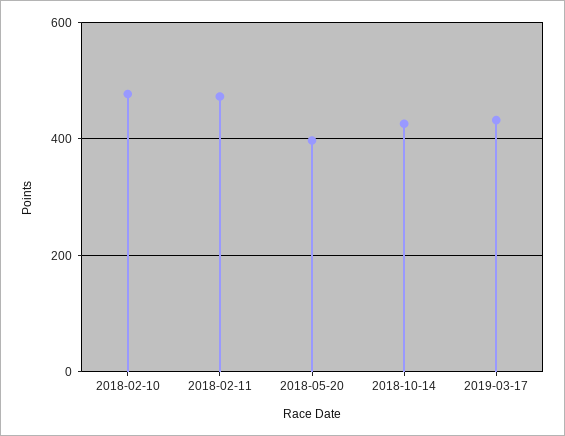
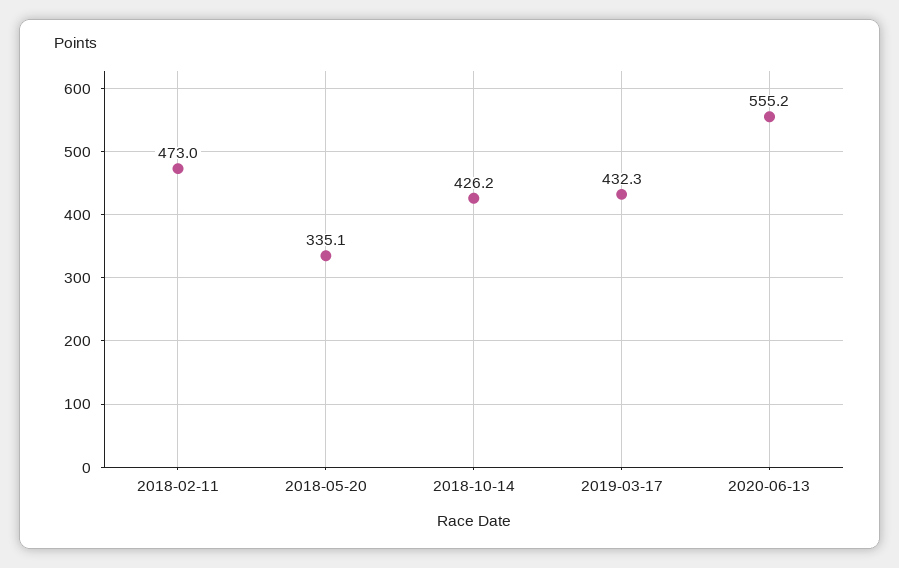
2018-02-10: 480 -> none
2018-05-20: 400 -> 335.1
2020-06-13: none -> 555.2

